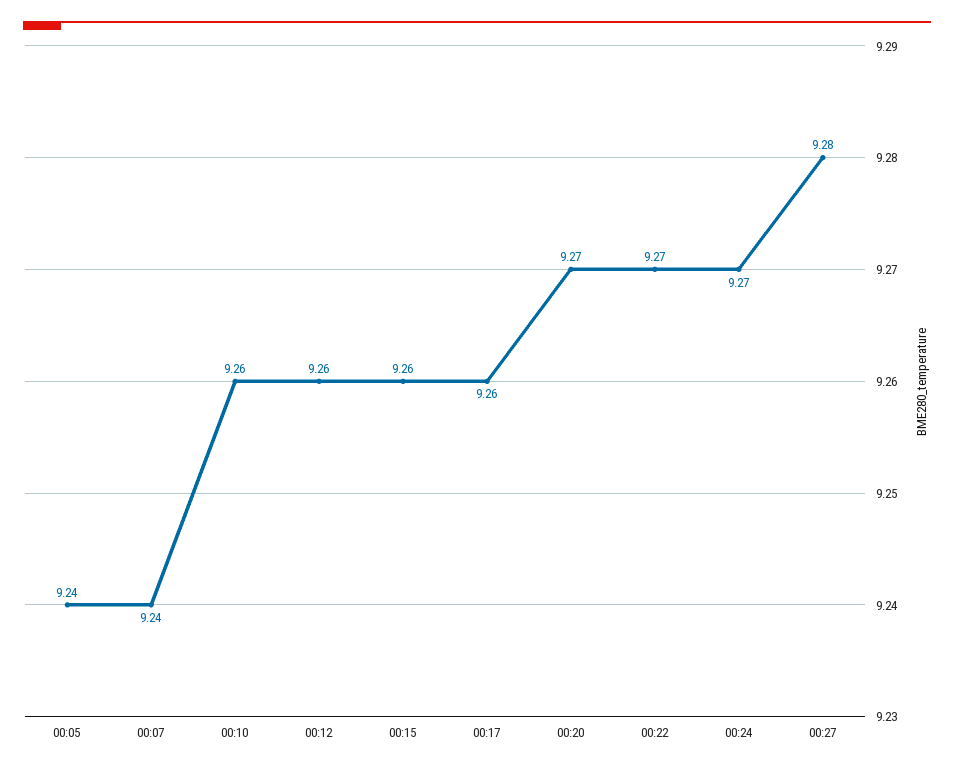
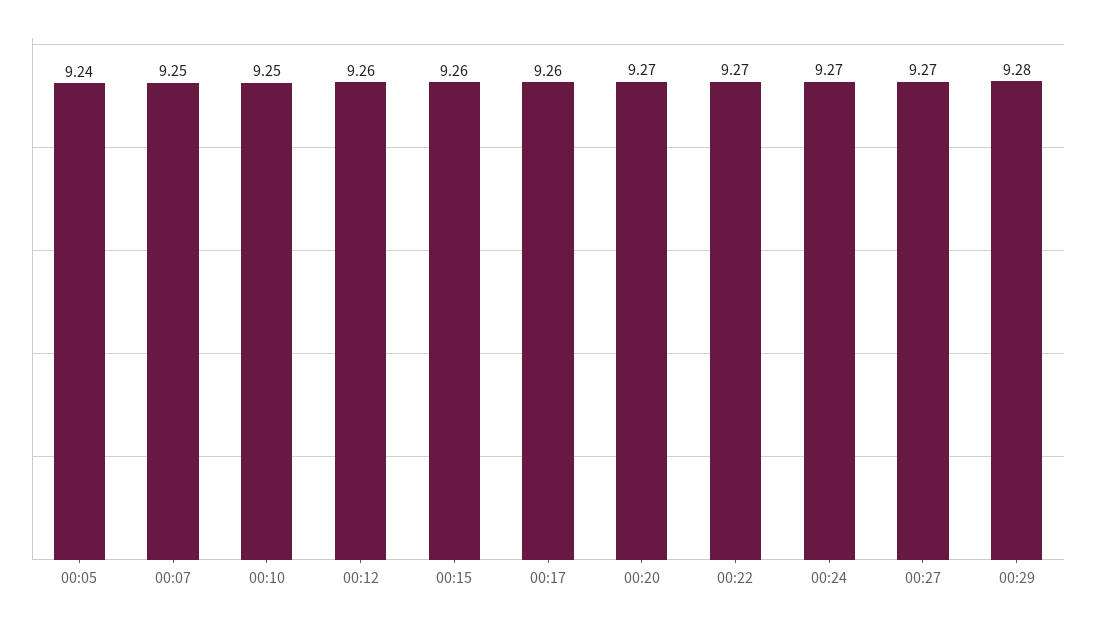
00:07: 9.24 -> 9.25
00:10: 9.26 -> 9.25
00:27: 9.28 -> 9.27
00:29: none -> 9.28

